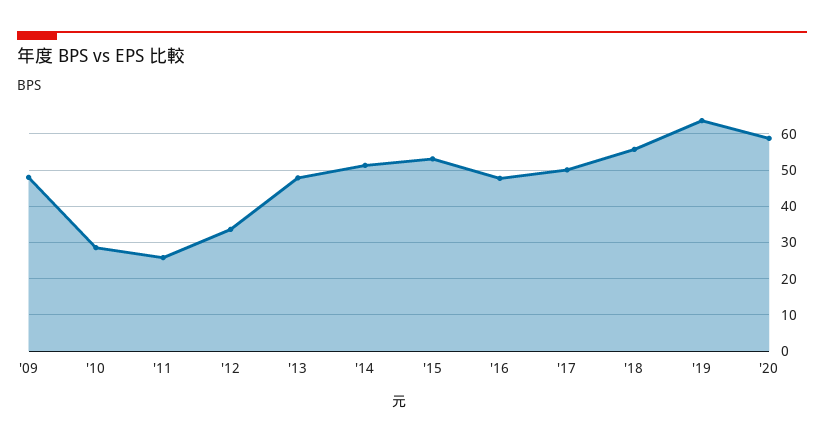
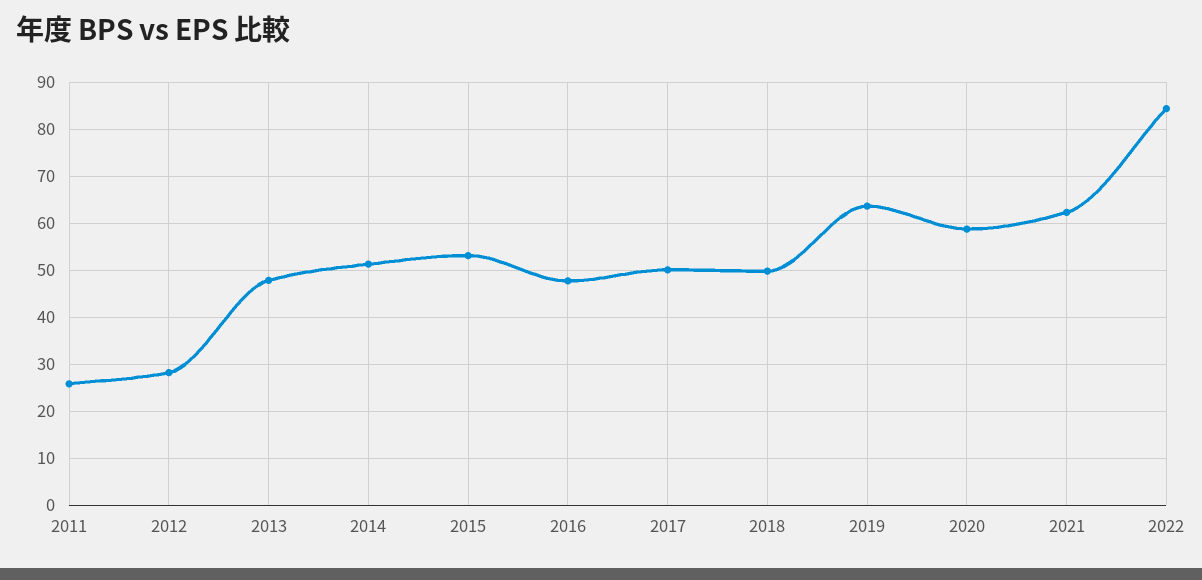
'09: 48 -> none
'10: 28 -> none
'12: 34 -> 28
'18: 56 -> 50
2021: none -> 62
2022: none -> 84

